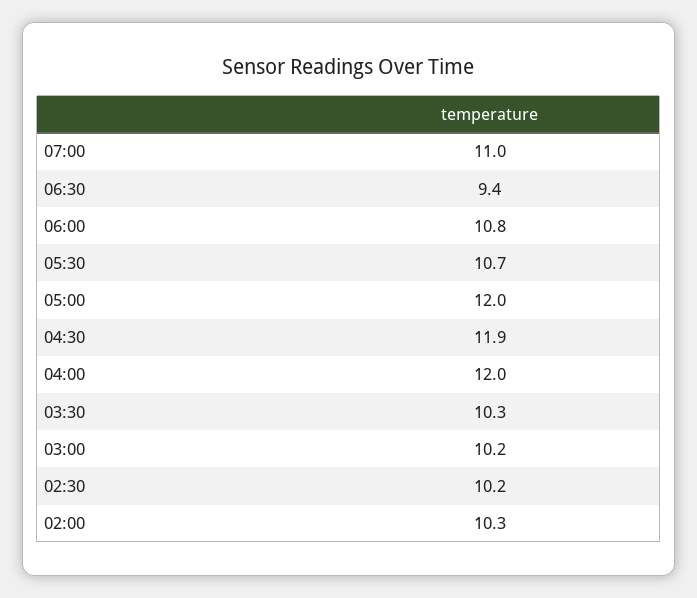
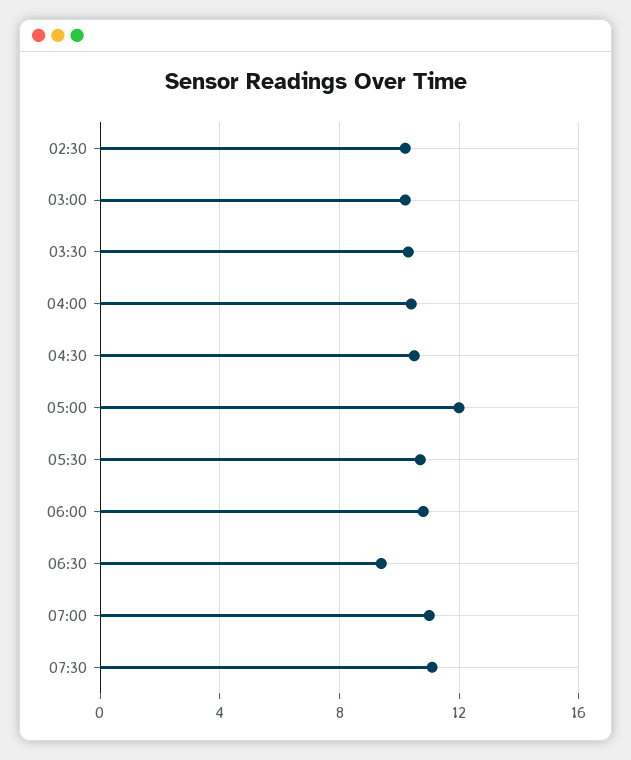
04:30: 11.9 -> 10.5
04:00: 12 -> 10.5
02:00: 10.3 -> none
07:30: none -> 11

